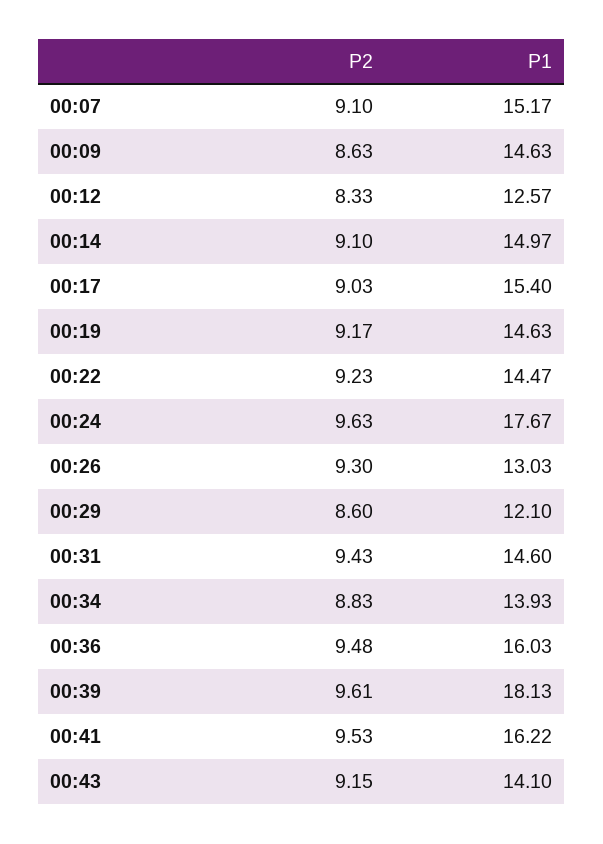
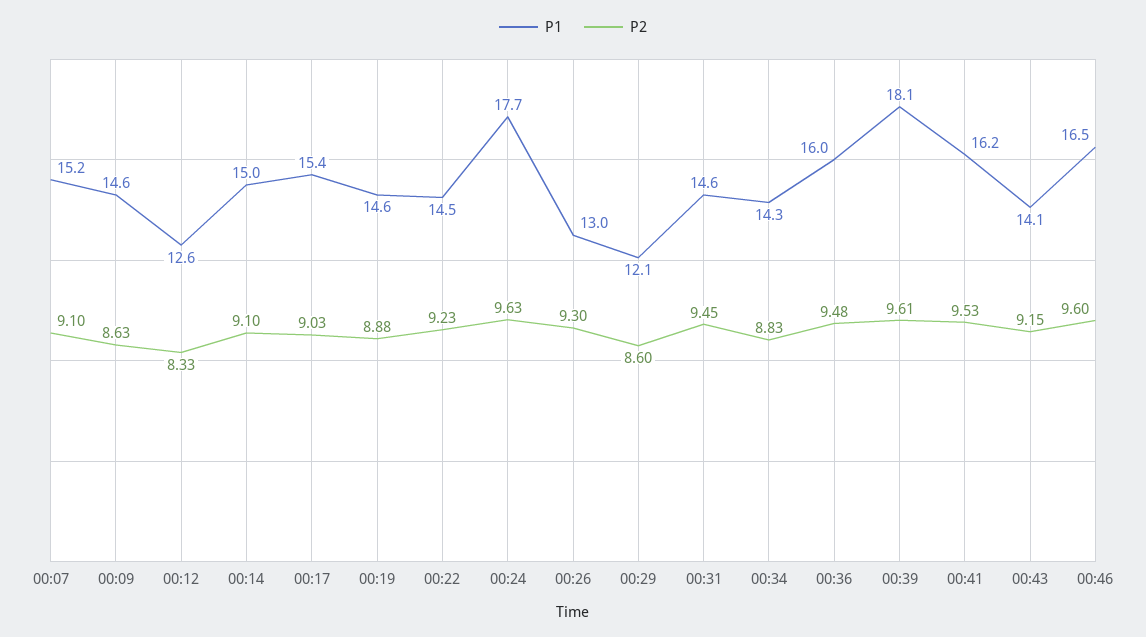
P2, 00:19: 9.17 -> 8.88
P2, 00:31: 9.43 -> 9.45
P1, 00:34: 13.93 -> 14.3
P1, 00:46: none -> 16.5
P2, 00:46: none -> 9.6

